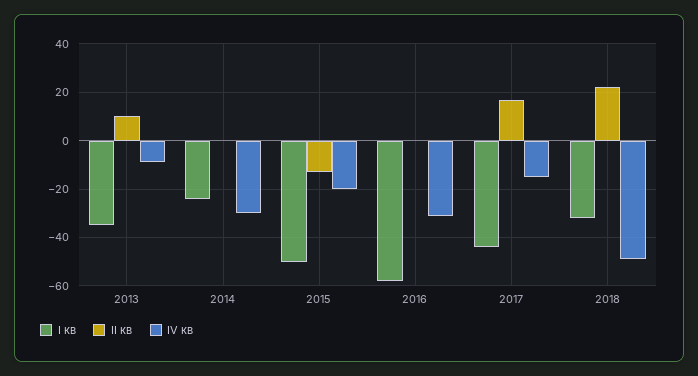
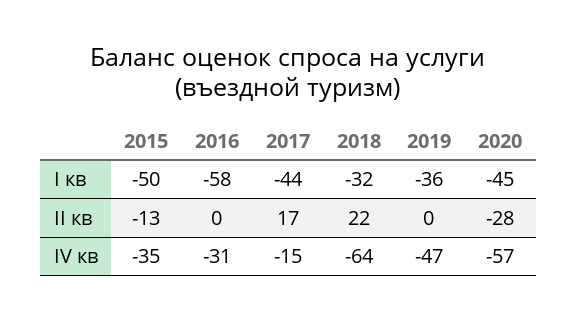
I кв, 2013: -35 -> none
II кв, 2013: 10 -> none
IV кв, 2013: -10 -> none
I кв, 2014: -25 -> none
II кв, 2014: 0 -> none
IV кв, 2014: -30 -> none
IV кв, 2015: -20 -> -35
IV кв, 2018: -50 -> -64
I кв, 2019: none -> -36
I кв, 2020: none -> -45
II кв, 2019: none -> 0
II кв, 2020: none -> -28
IV кв, 2019: none -> -47
IV кв, 2020: none -> -57

